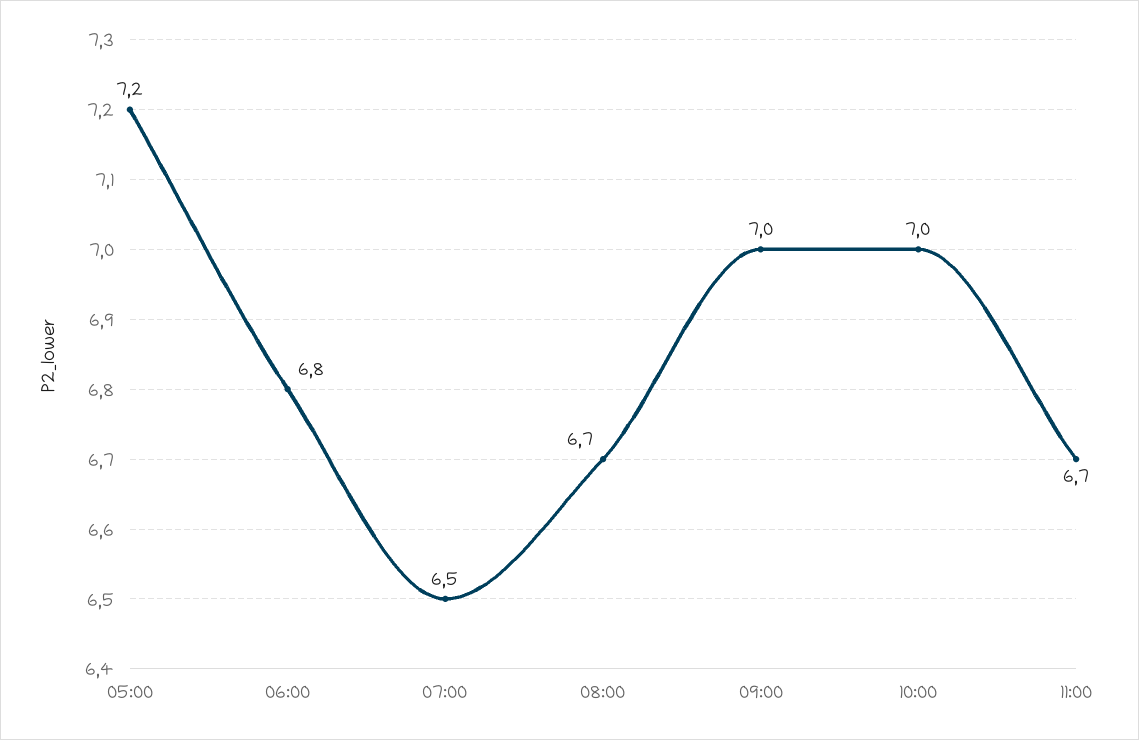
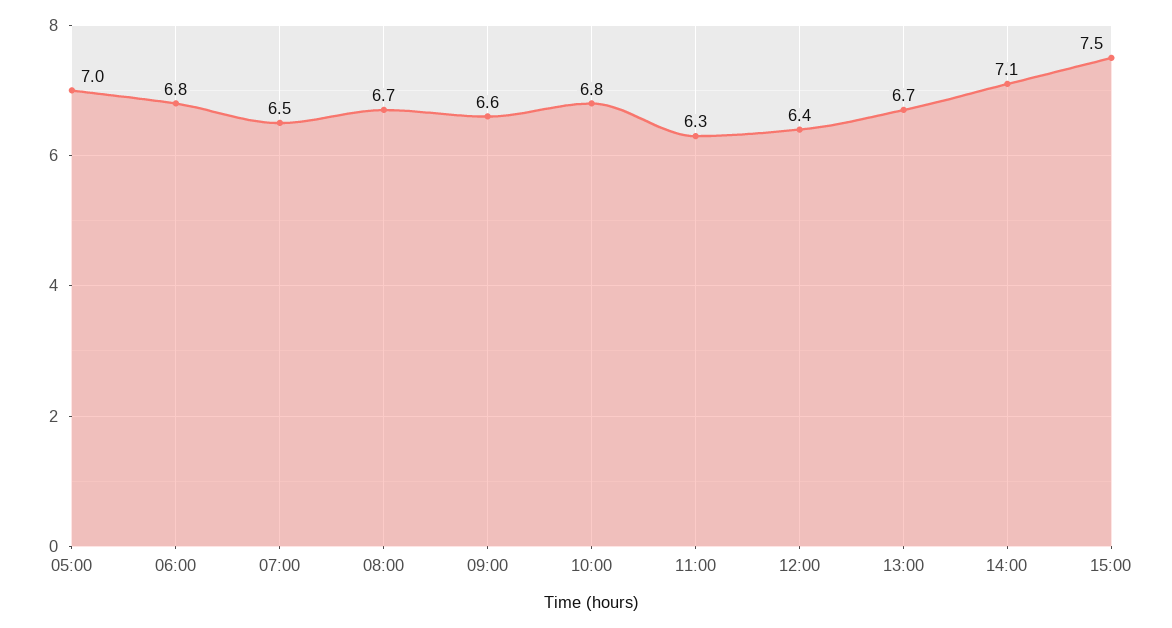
05:00: 7.2 -> 7
09:00: 7 -> 6.6
10:00: 7 -> 6.8
11:00: 6.7 -> 6.3
12:00: none -> 6.4
13:00: none -> 6.7
14:00: none -> 7.1
15:00: none -> 7.5

